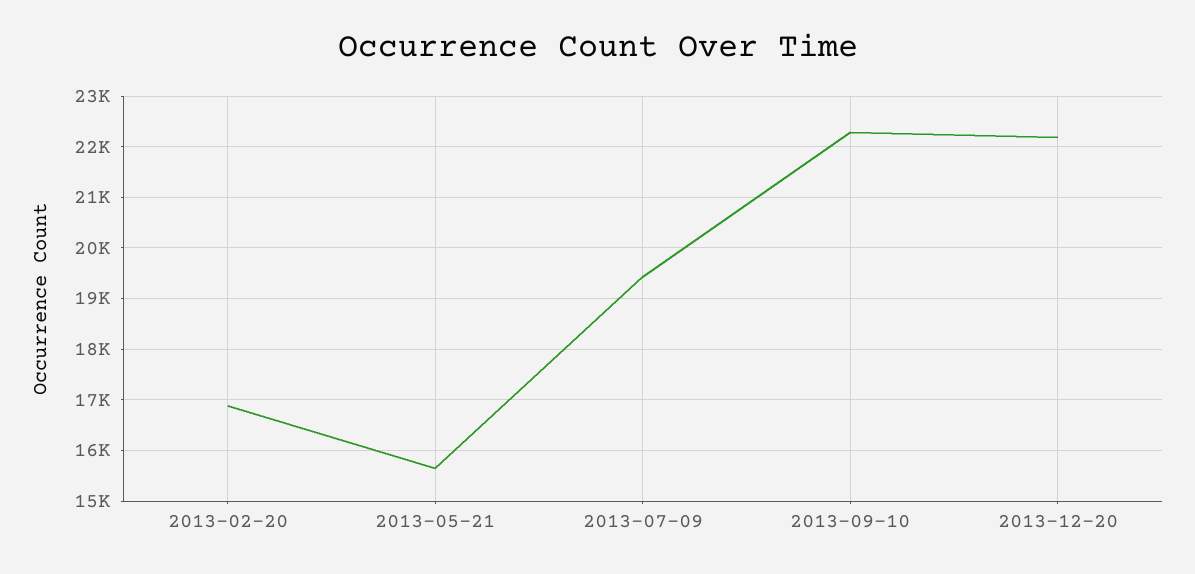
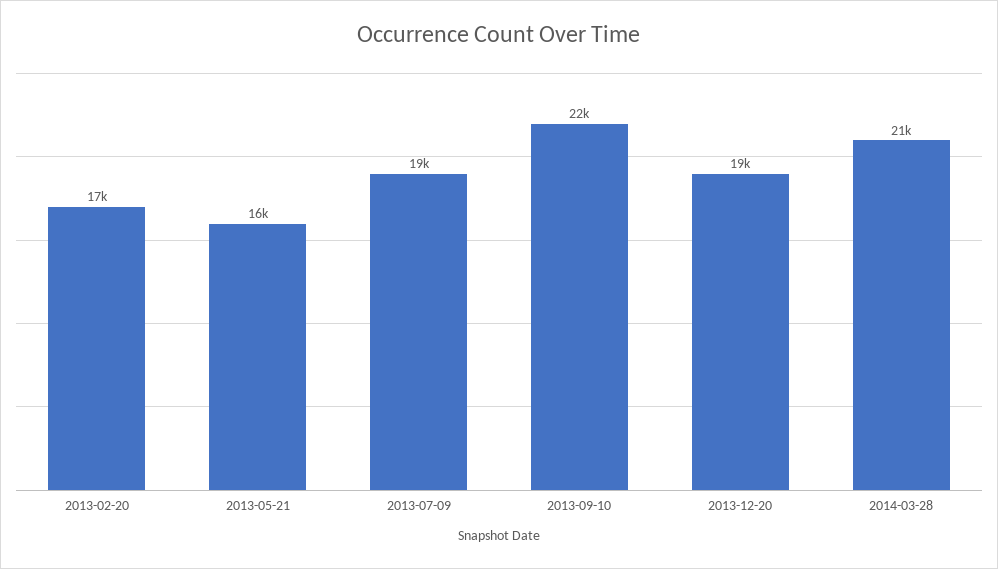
2013-12-20: 22200 -> 19000
2014-03-28: none -> 21000

